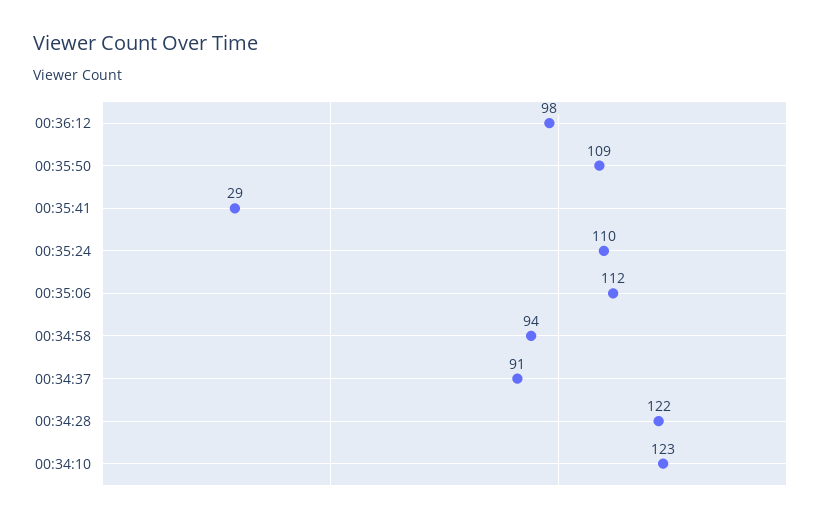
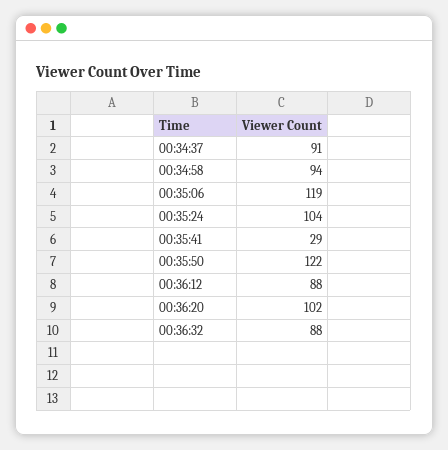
00:36:12: 98 -> 88
00:35:50: 109 -> 122
00:35:24: 110 -> 104
00:35:06: 112 -> 119
00:34:28: 122 -> none
00:34:10: 123 -> none
00:36:20: none -> 102
00:36:32: none -> 88

